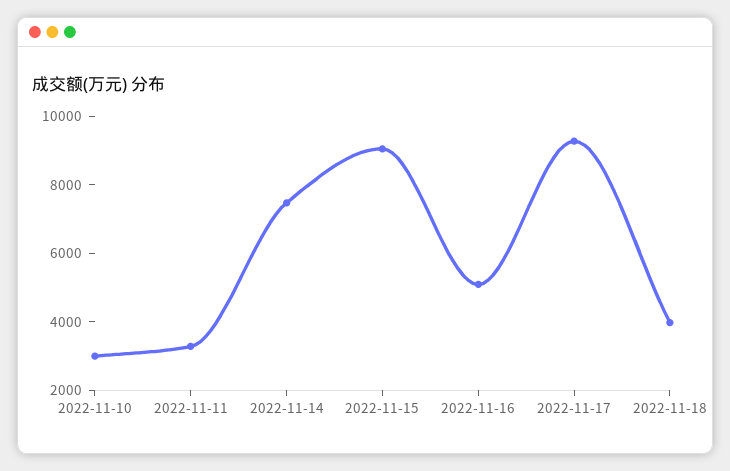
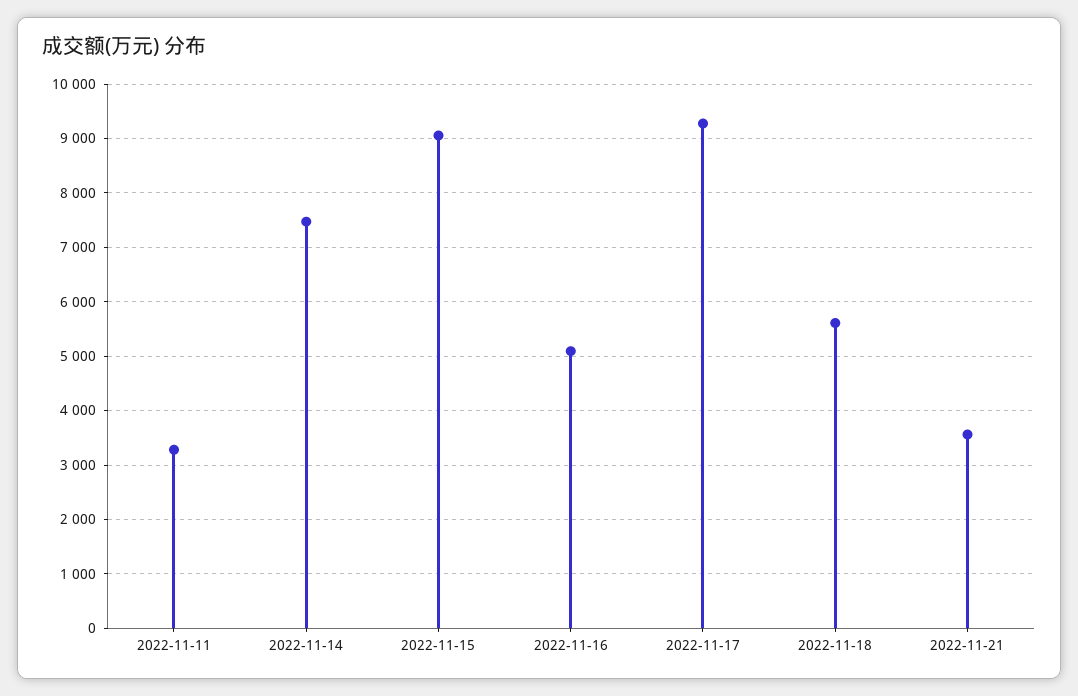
2022-11-10: 3000 -> none
2022-11-18: 4000 -> 5600
2022-11-21: none -> 3600

